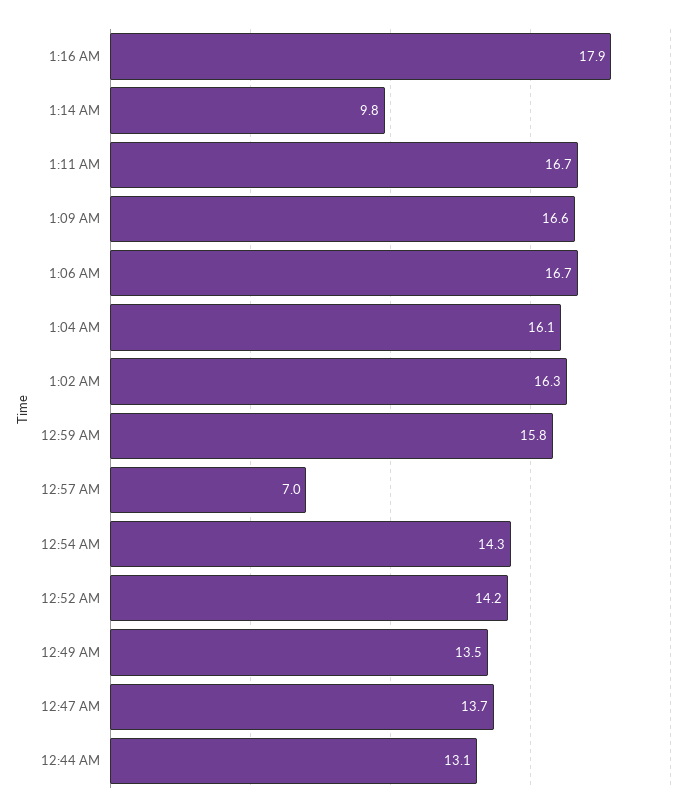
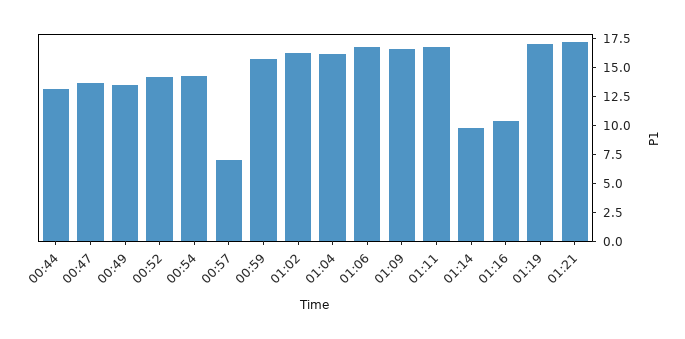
1:16 AM: 17.9 -> 10
01:19: none -> 17.5
01:21: none -> 17.5

